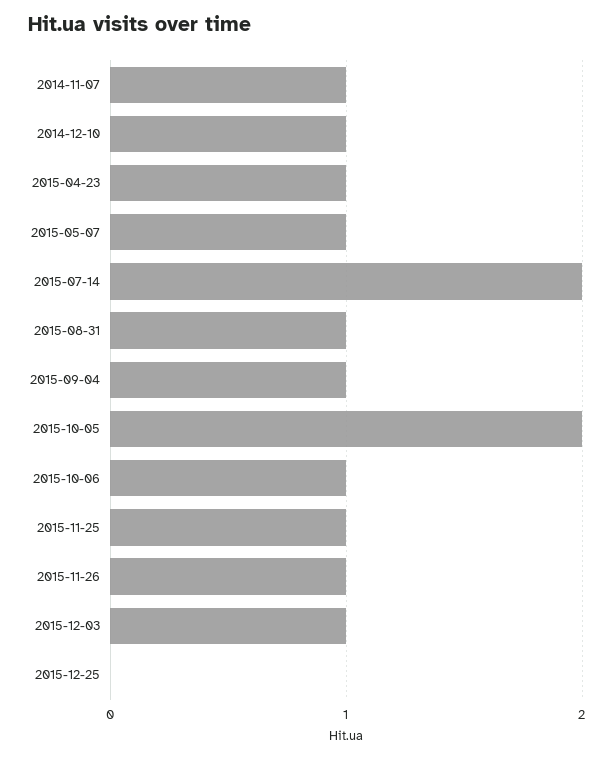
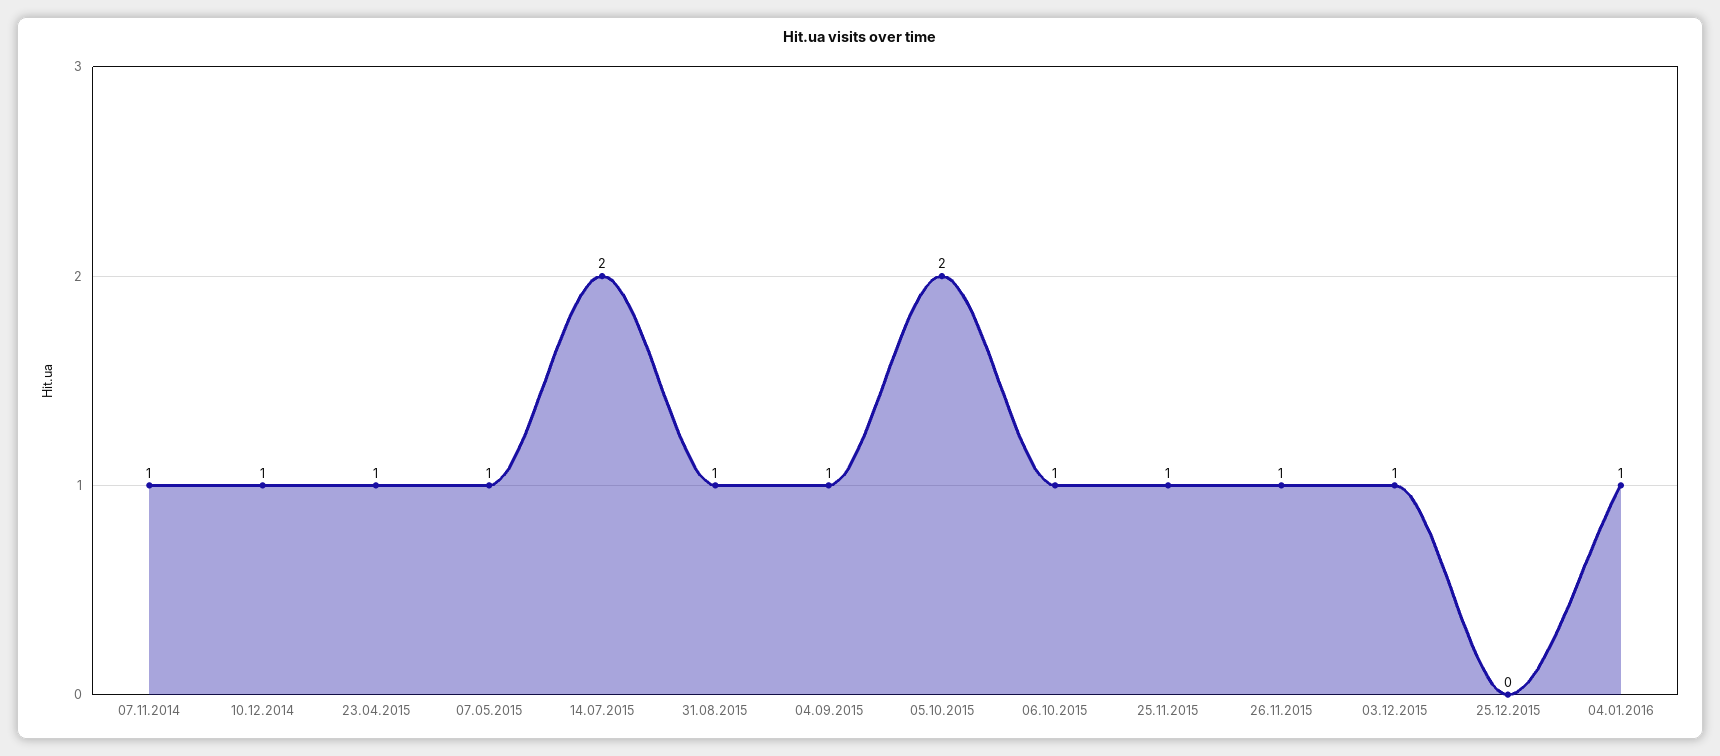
04.01.2016: none -> 1

